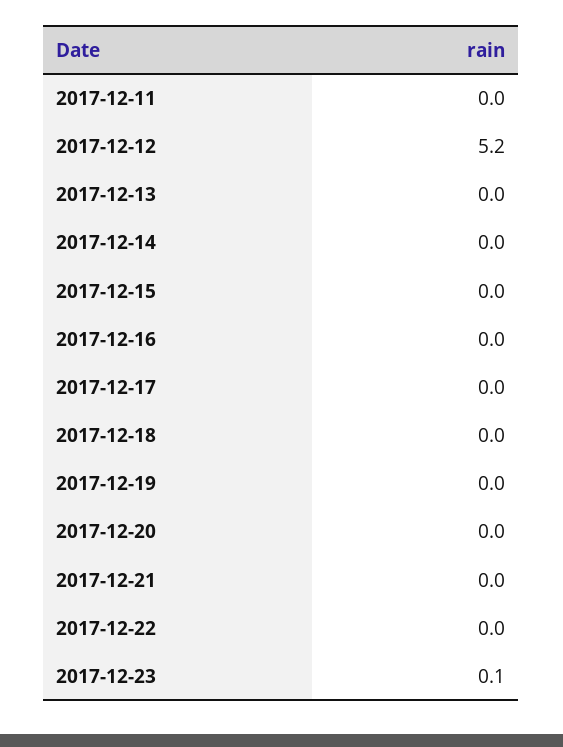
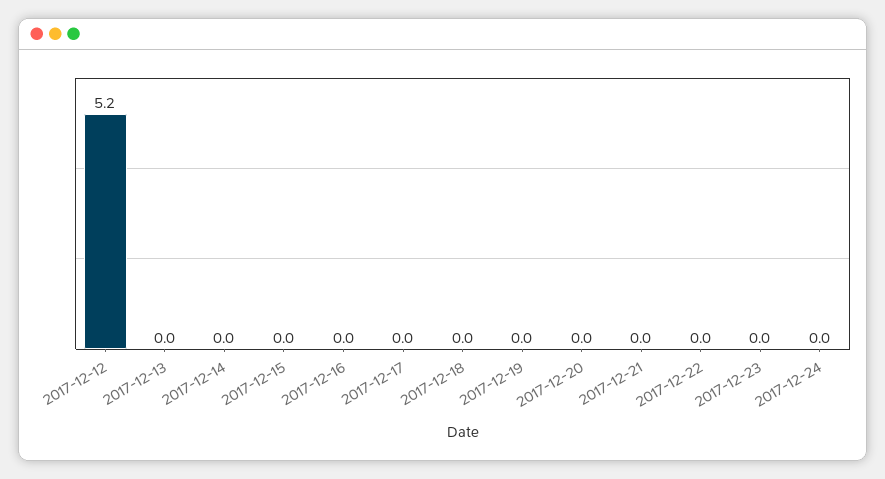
2017-12-11: 0 -> none
2017-12-23: 0.1 -> 0
2017-12-24: none -> 0

